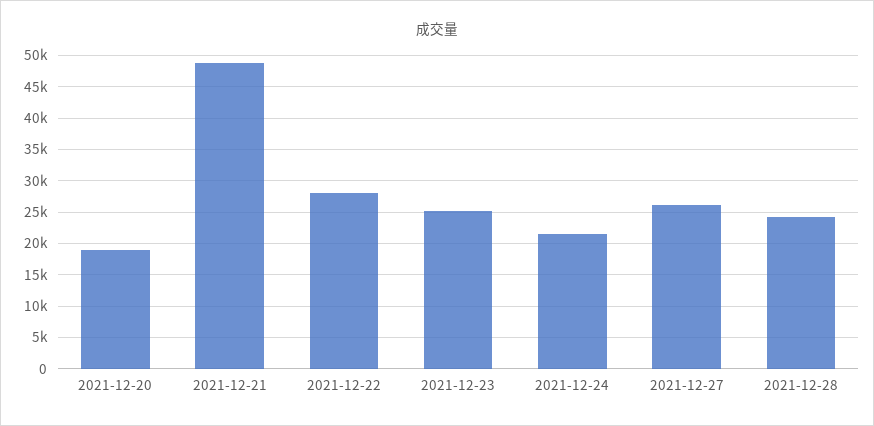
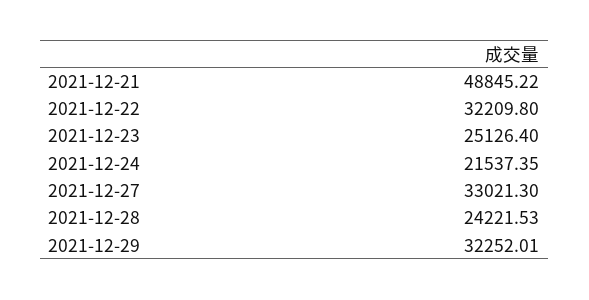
2021-12-20: 19000 -> none
2021-12-22: 28000 -> 32209.8
2021-12-27: 26000 -> 33021.3
2021-12-29: none -> 32252.01

